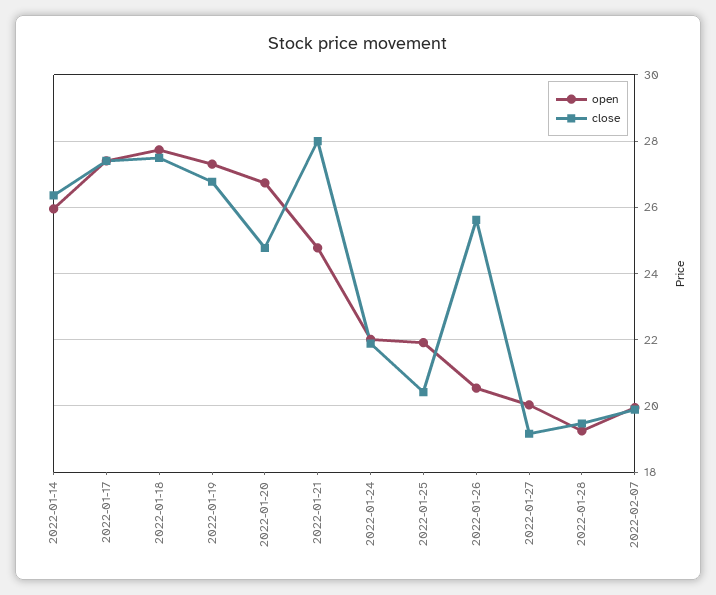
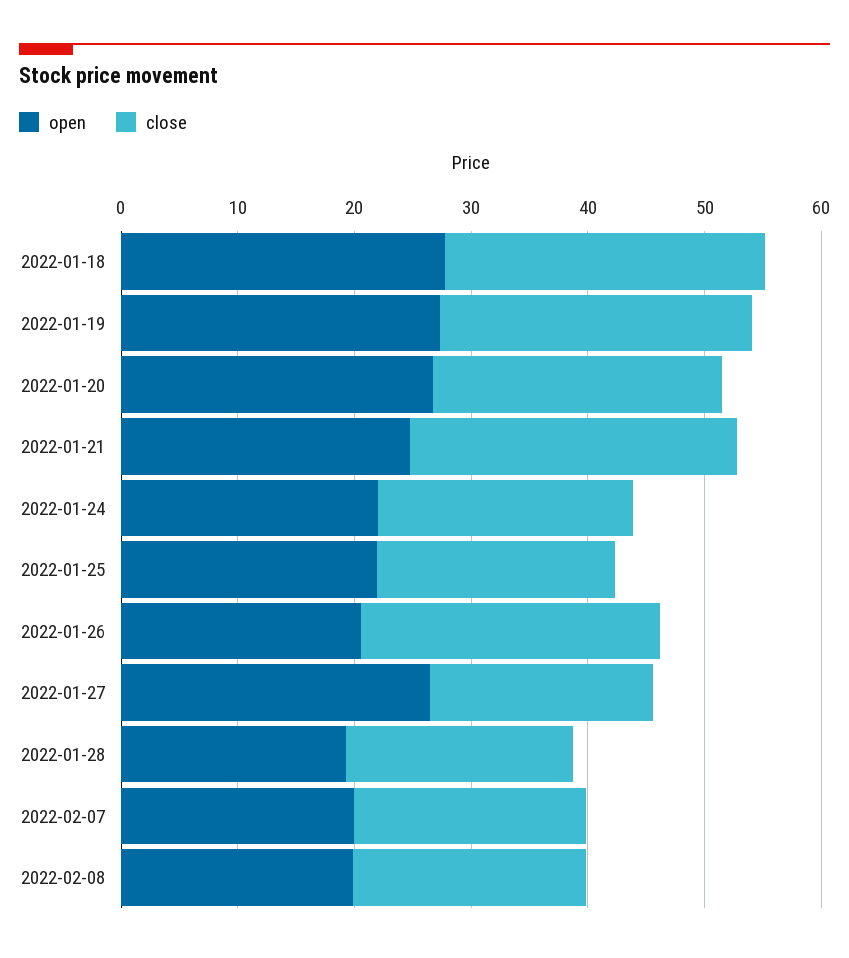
open, 2022-01-14: 26 -> none
close, 2022-01-14: 26.4 -> none
open, 2022-01-17: 27.4 -> none
close, 2022-01-17: 27.4 -> none
open, 2022-01-27: 20 -> 26
open, 2022-02-08: none -> 20
close, 2022-02-08: none -> 20

